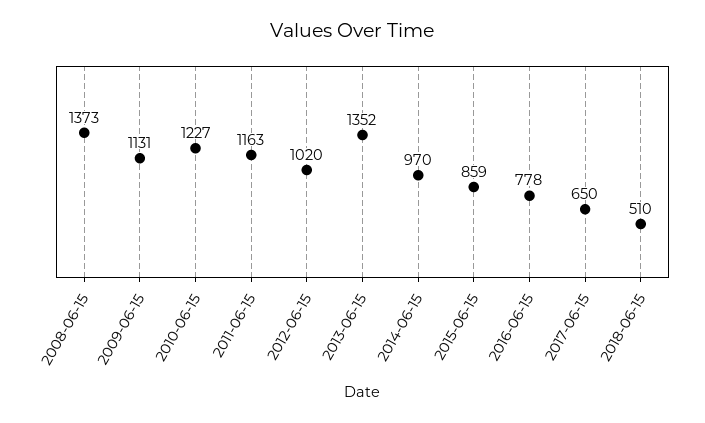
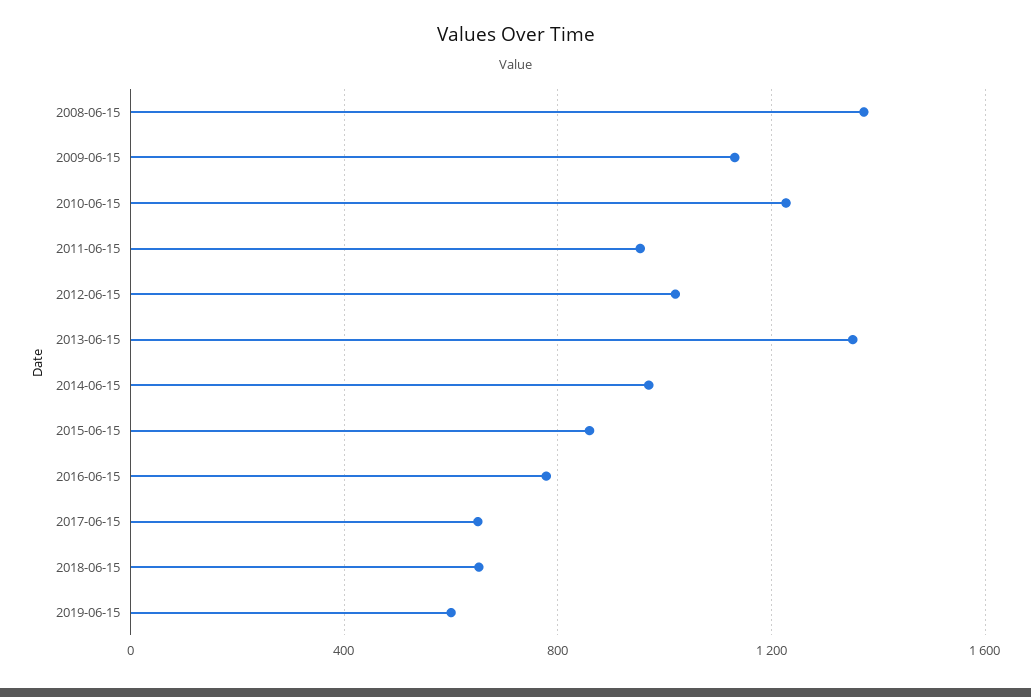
2011-06-15: 1163 -> 950
2018-06-15: 510 -> 650
2019-06-15: none -> 600

